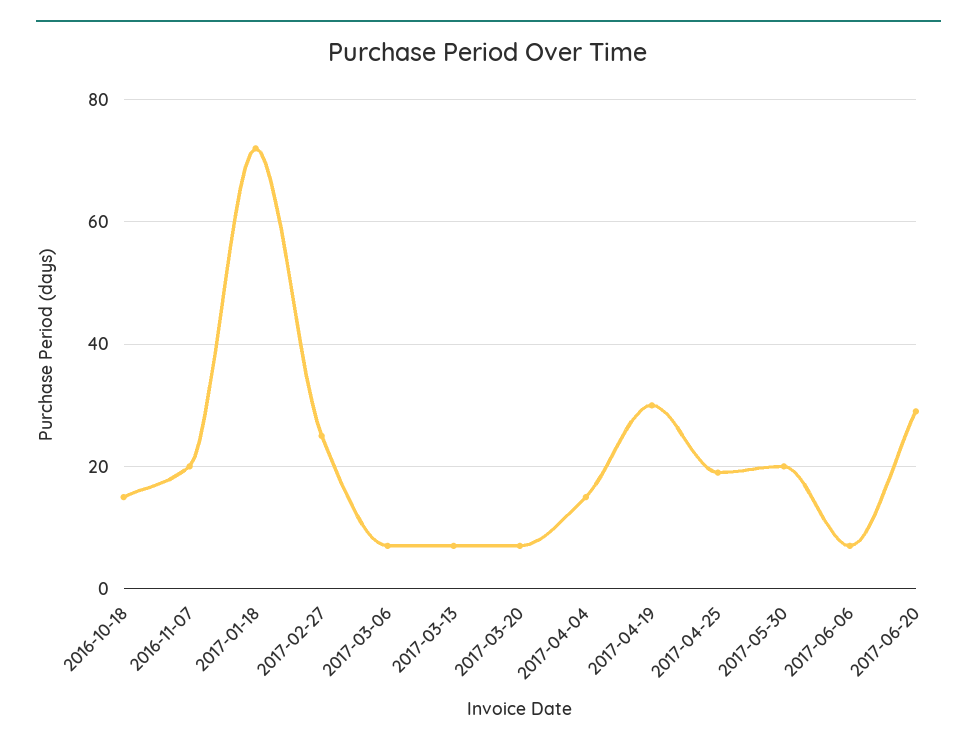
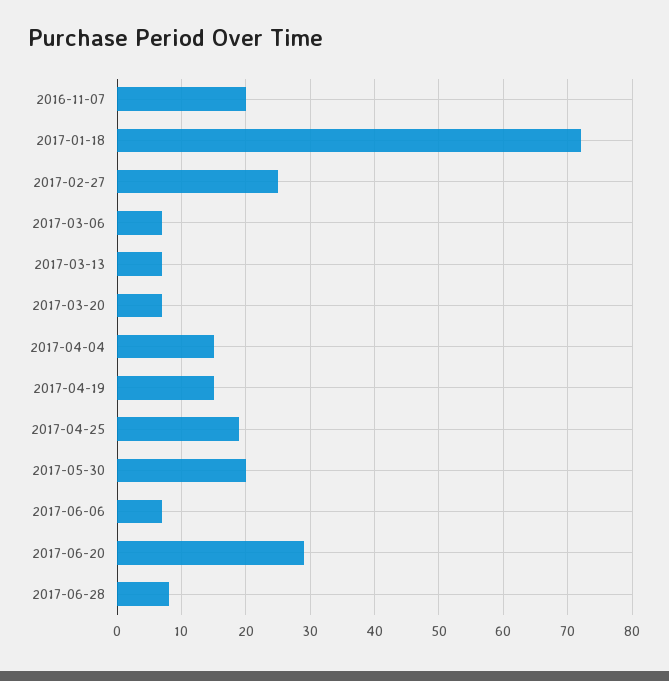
2016-10-18: 15 -> none
2017-04-19: 30 -> 15
2017-06-28: none -> 8

